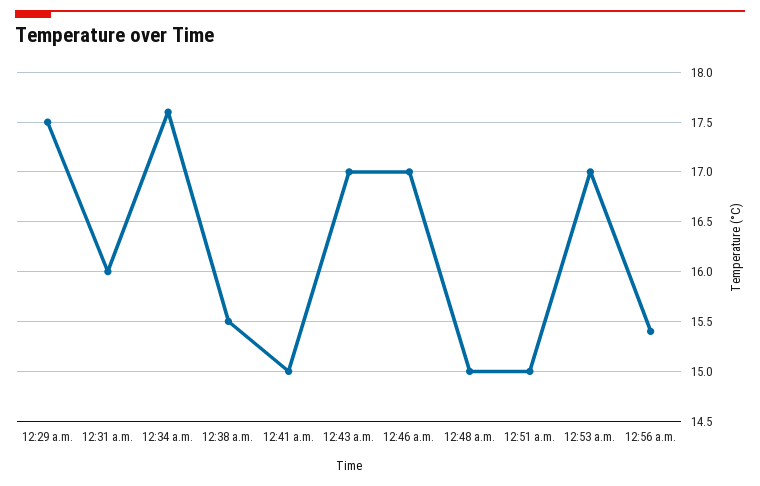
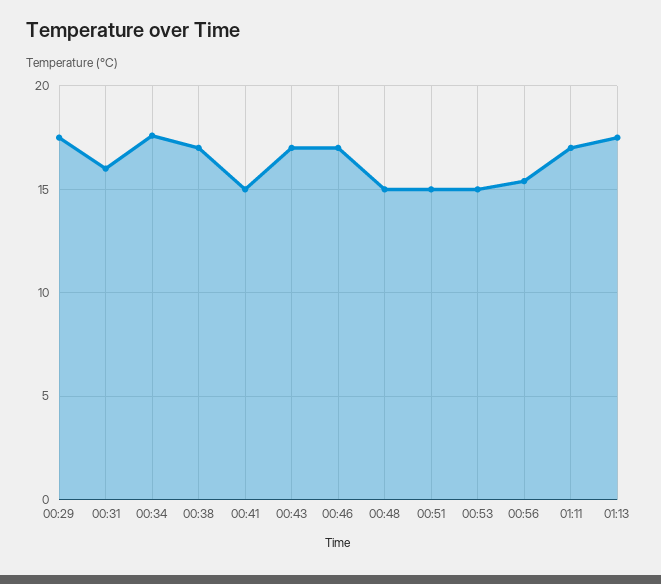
12:38 a.m.: 15.5 -> 17
12:53 a.m.: 17 -> 15
01:11: none -> 17
01:13: none -> 17.5

